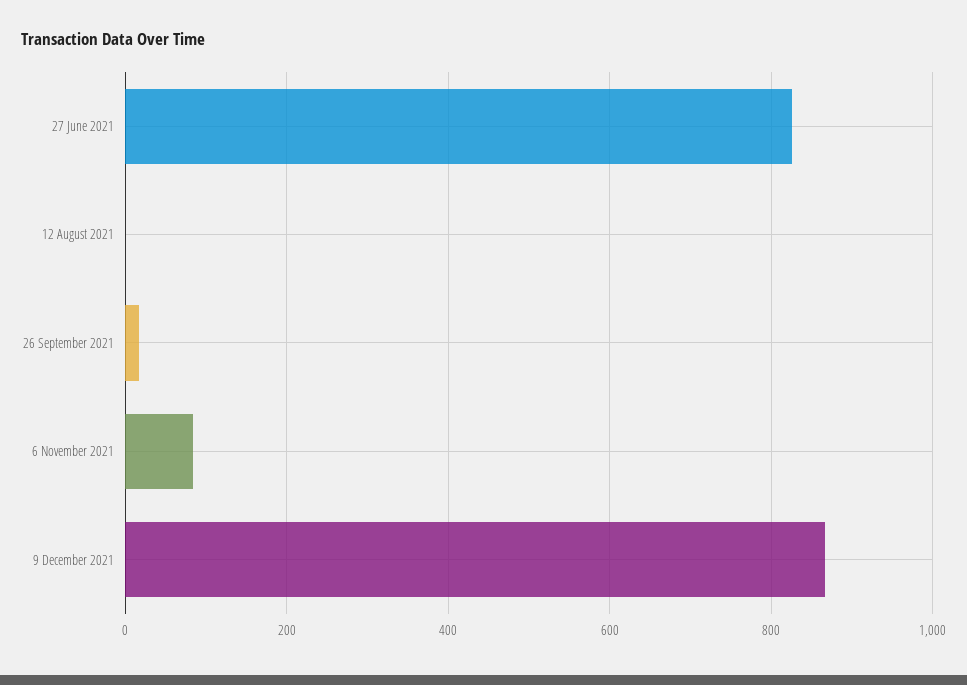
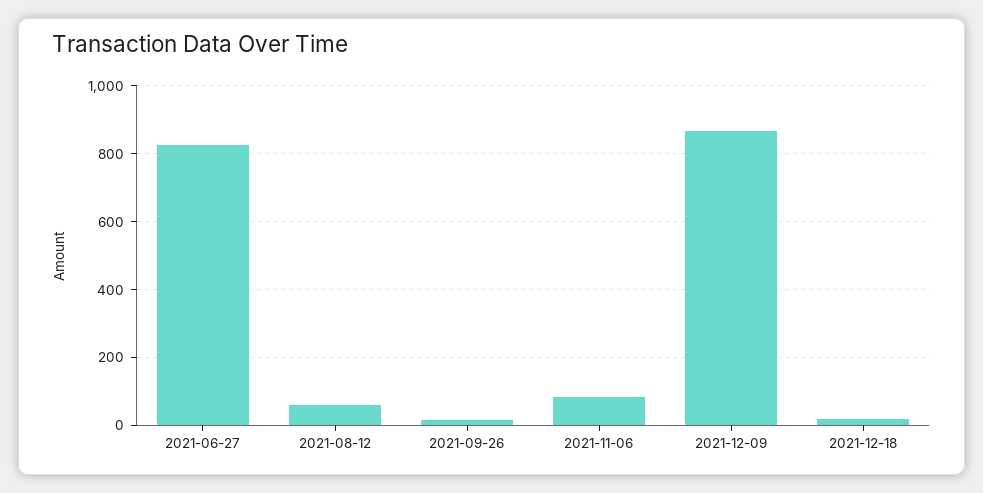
12 August 2021: 0 -> 60
2021-12-18: none -> 20

